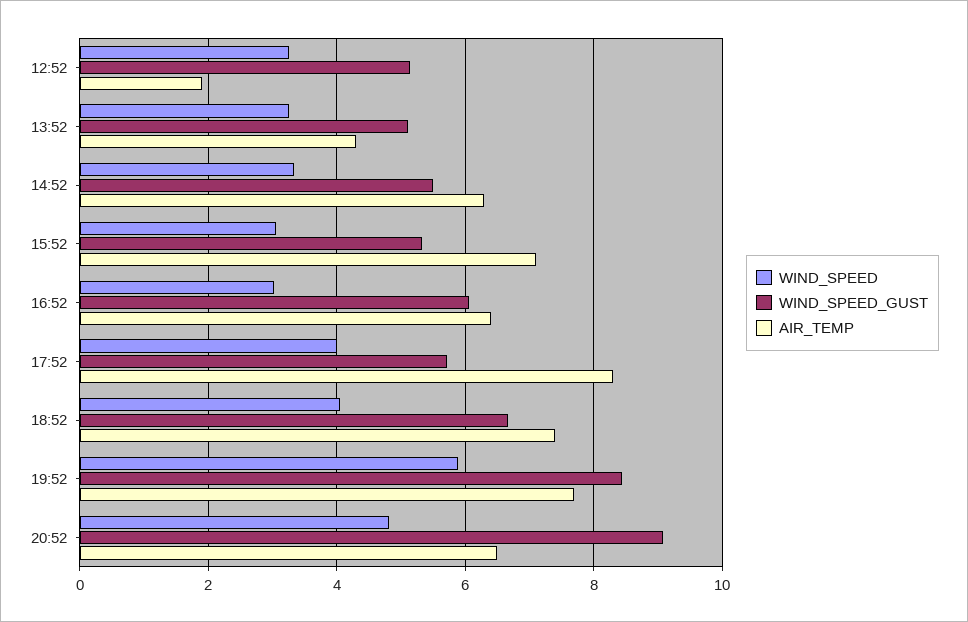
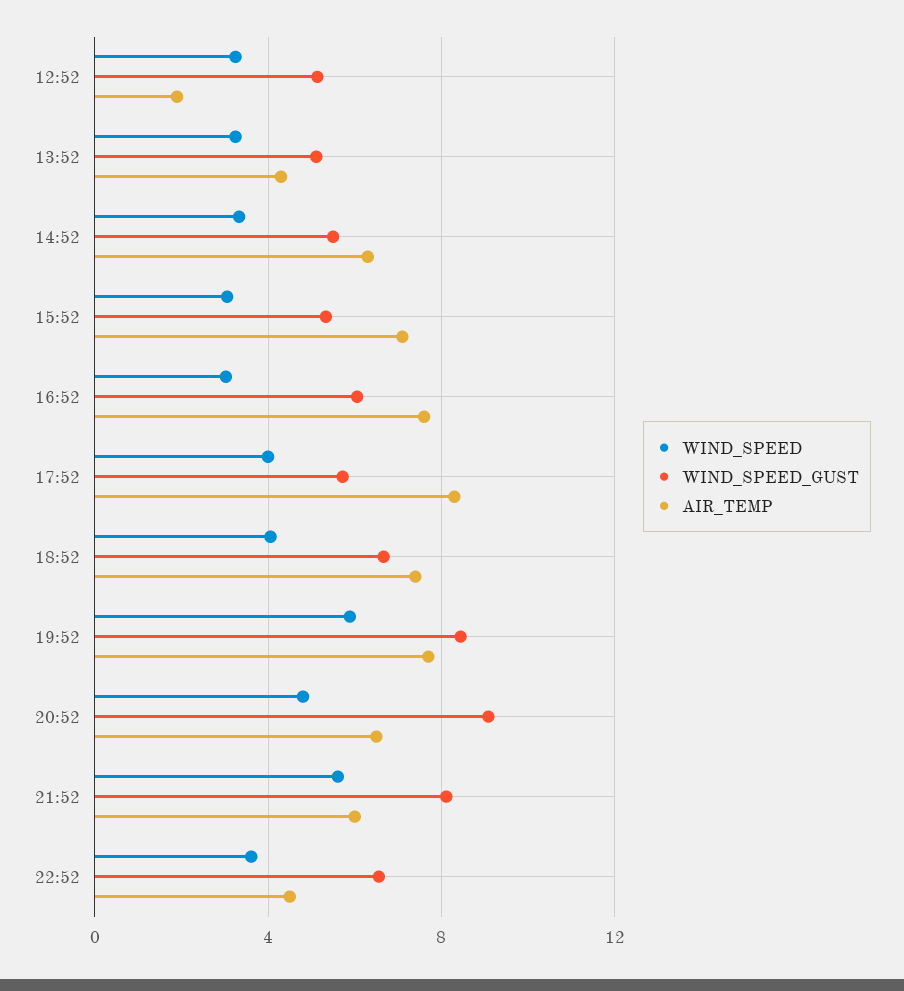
AIR_TEMP, 16:52: 6.4 -> 7.5
WIND_SPEED, 21:52: none -> 5.5
WIND_SPEED_GUST, 21:52: none -> 8
AIR_TEMP, 21:52: none -> 6
WIND_SPEED, 22:52: none -> 3.5
WIND_SPEED_GUST, 22:52: none -> 6.5
AIR_TEMP, 22:52: none -> 4.5

